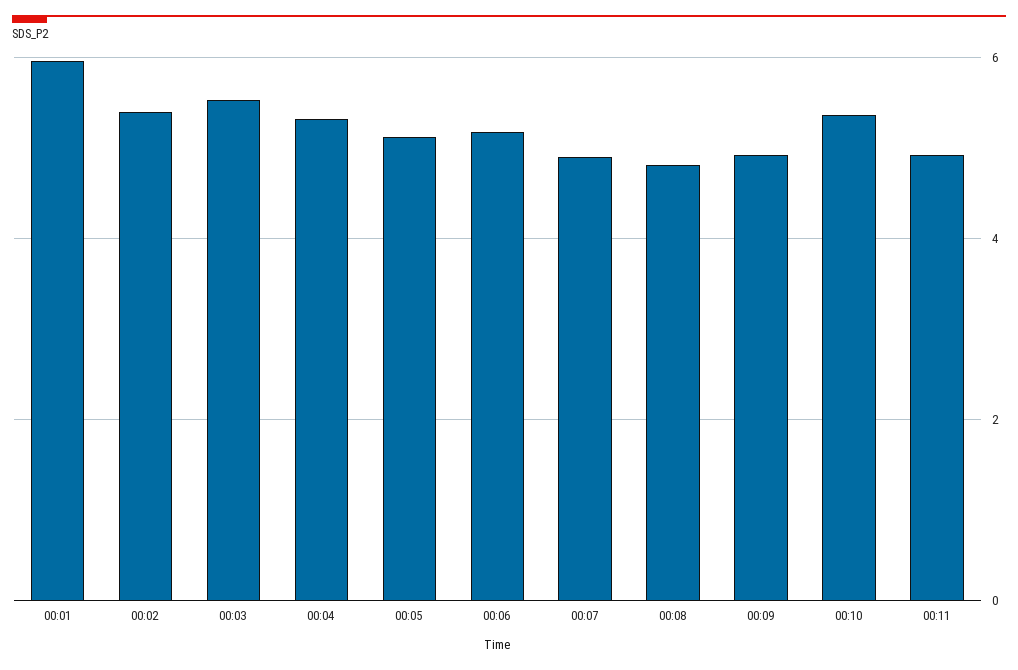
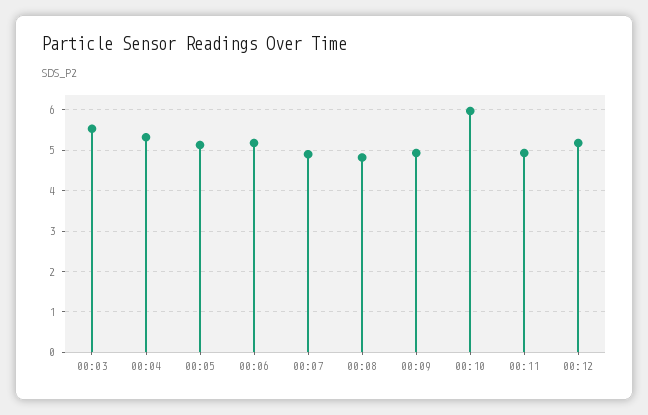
00:01: 6 -> none
00:02: 5.4 -> none
00:10: 5.4 -> 6
00:12: none -> 5.2

